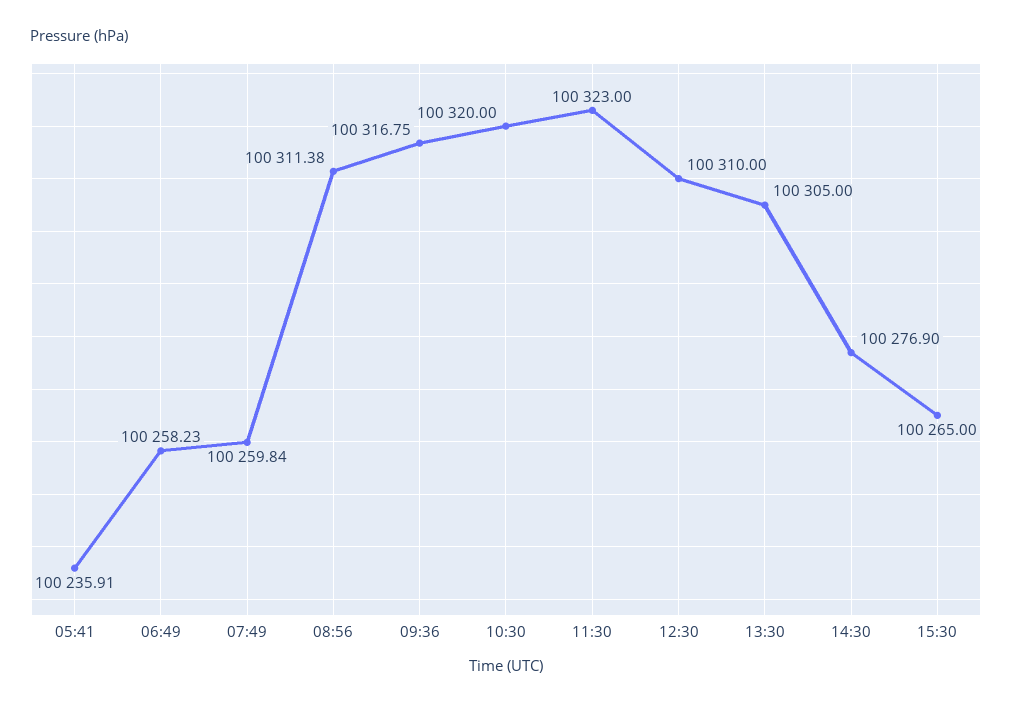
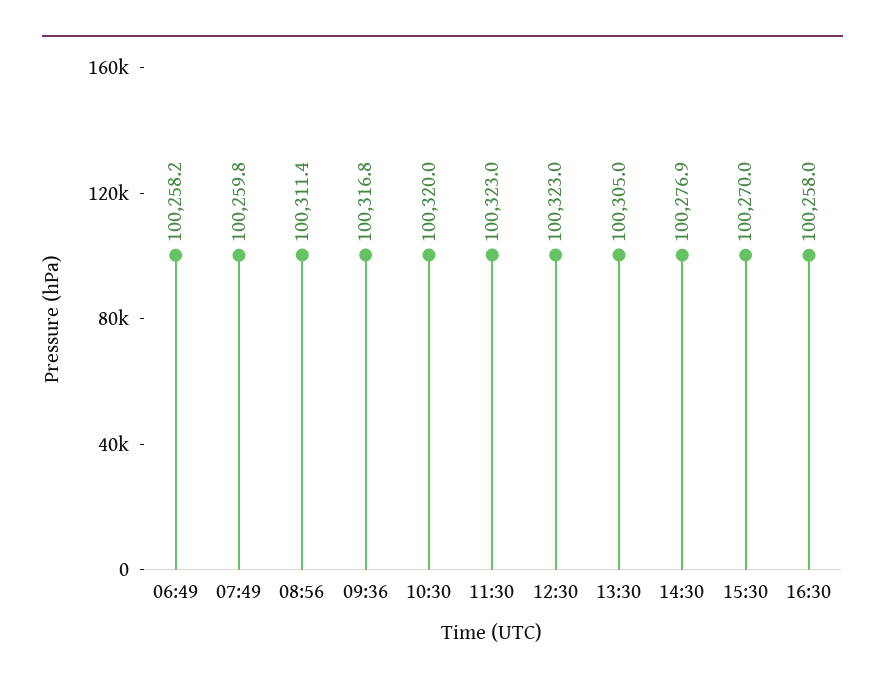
05:41: 100235.91 -> none
12:30: 100310 -> 100323
15:30: 100265 -> 100270
16:30: none -> 100258

